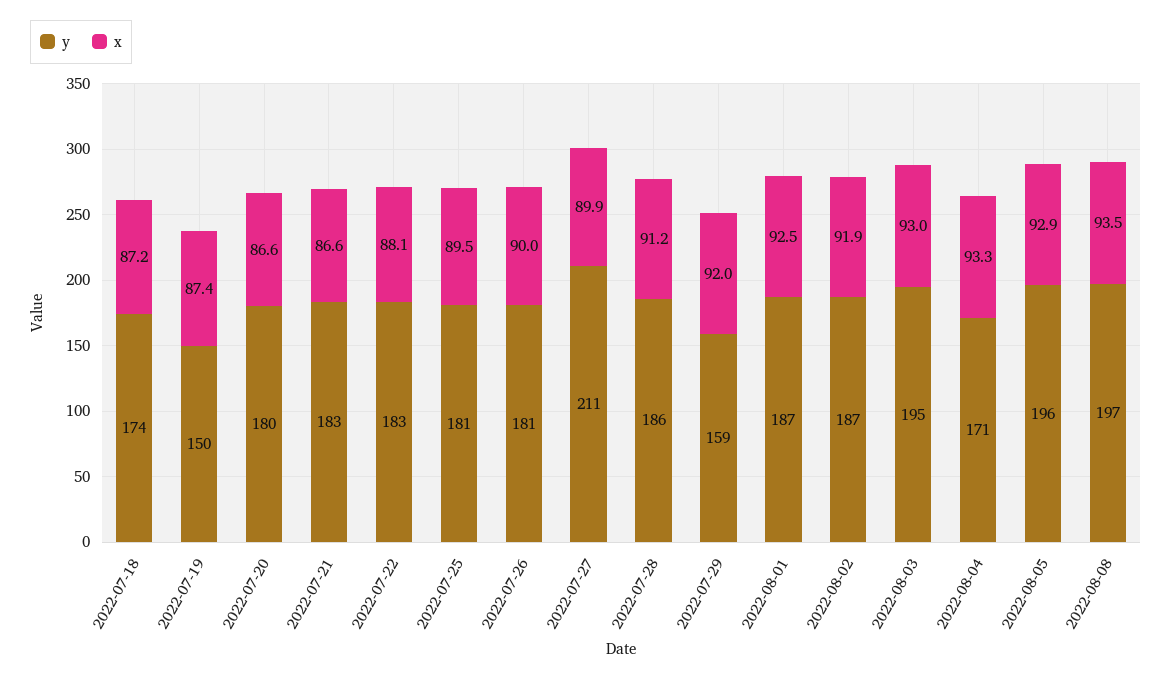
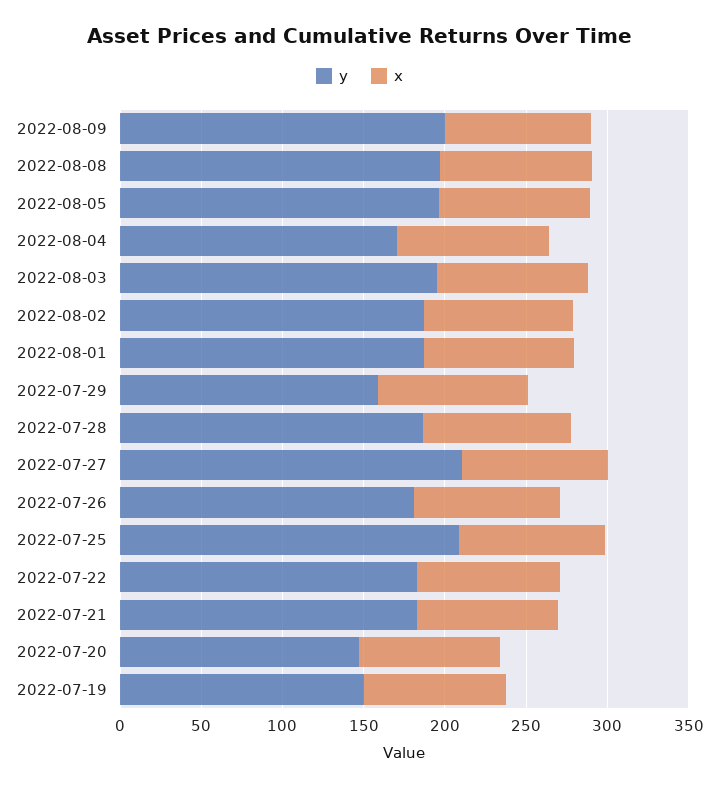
y, 2022-07-18: 174 -> none
x, 2022-07-18: 87.2 -> none
y, 2022-07-20: 180 -> 150
y, 2022-07-25: 181 -> 210
y, 2022-08-09: none -> 200
x, 2022-08-09: none -> 90

